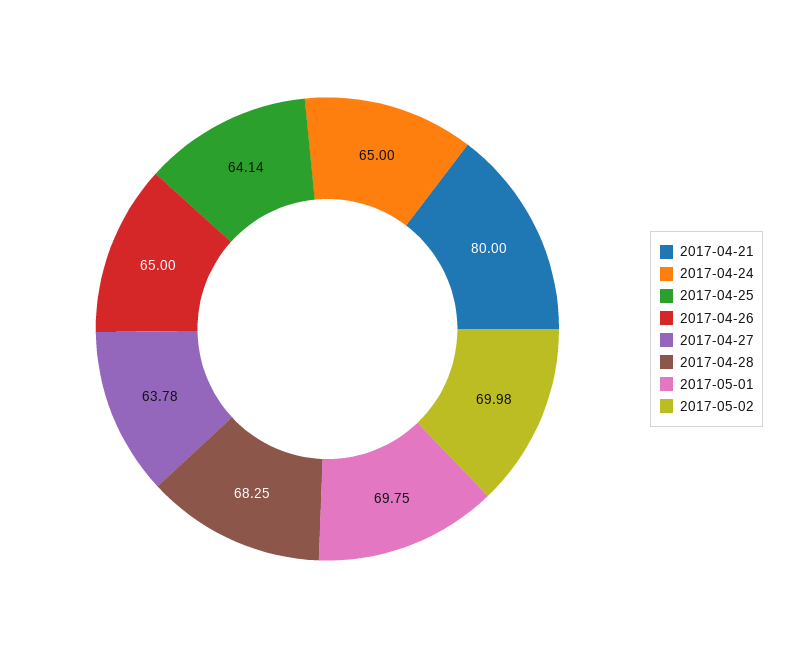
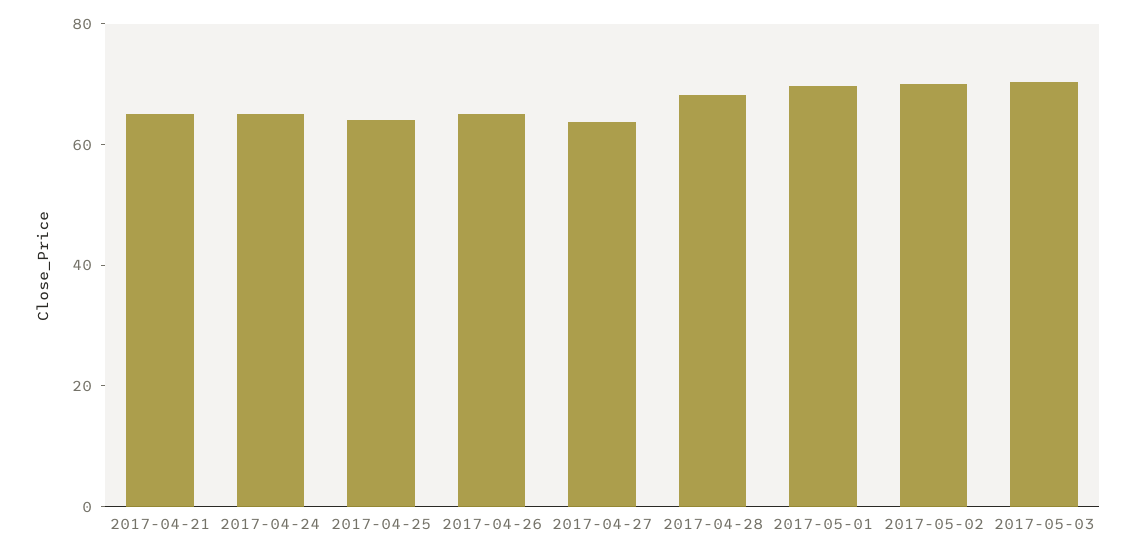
2017-04-21: 80 -> 65
2017-05-03: none -> 70

